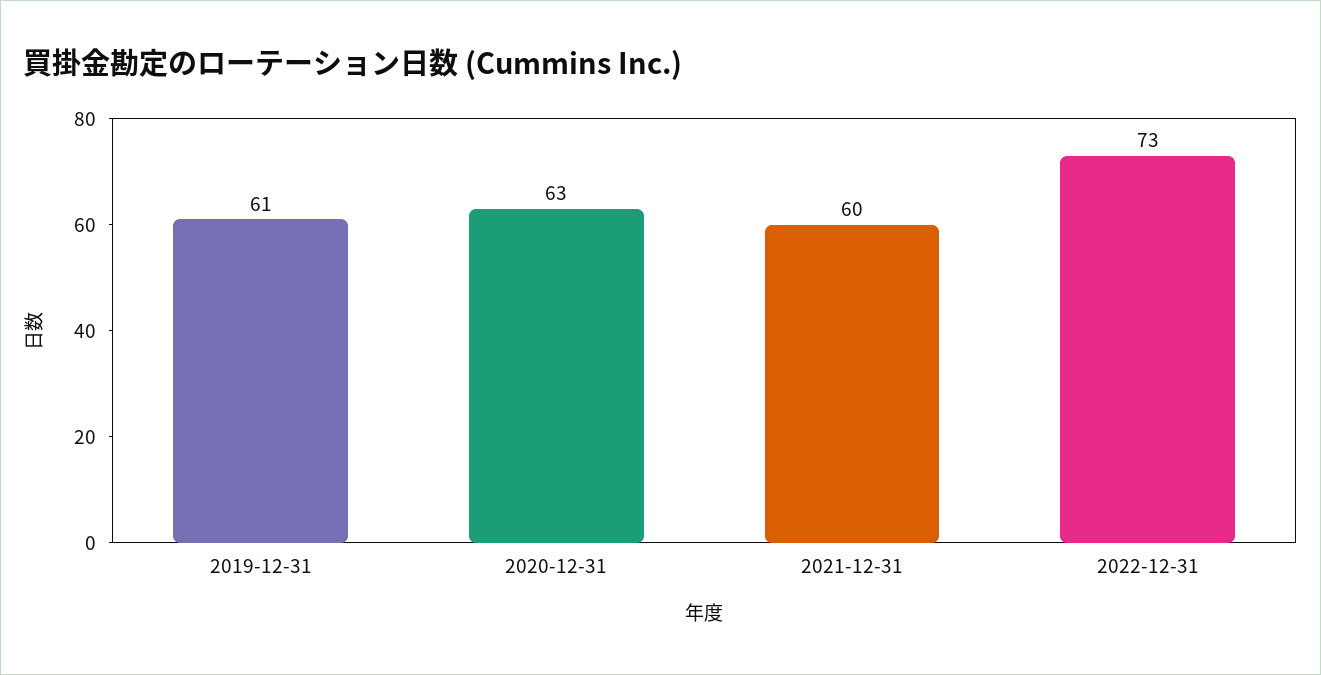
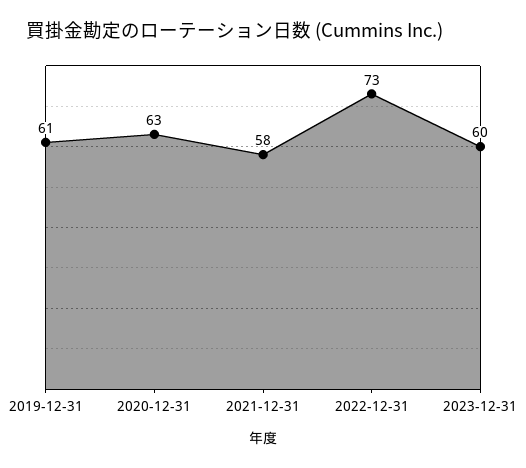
2021-12-31: 60 -> 58
2023-12-31: none -> 60

